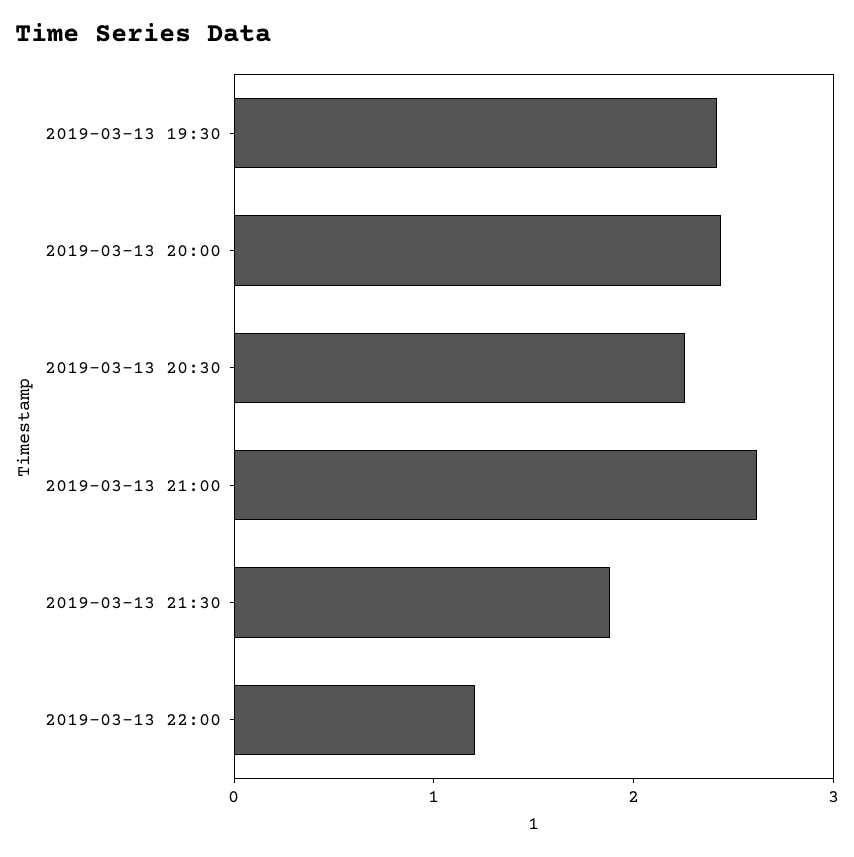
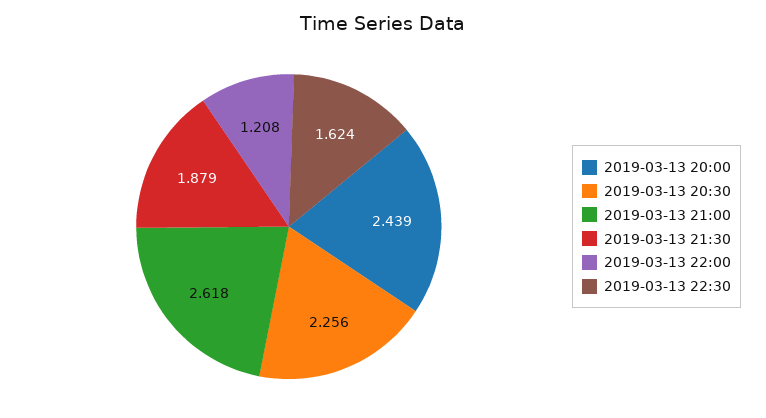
2019-03-13 19:30: 2.4 -> none
2019-03-13 22:30: none -> 1.624

